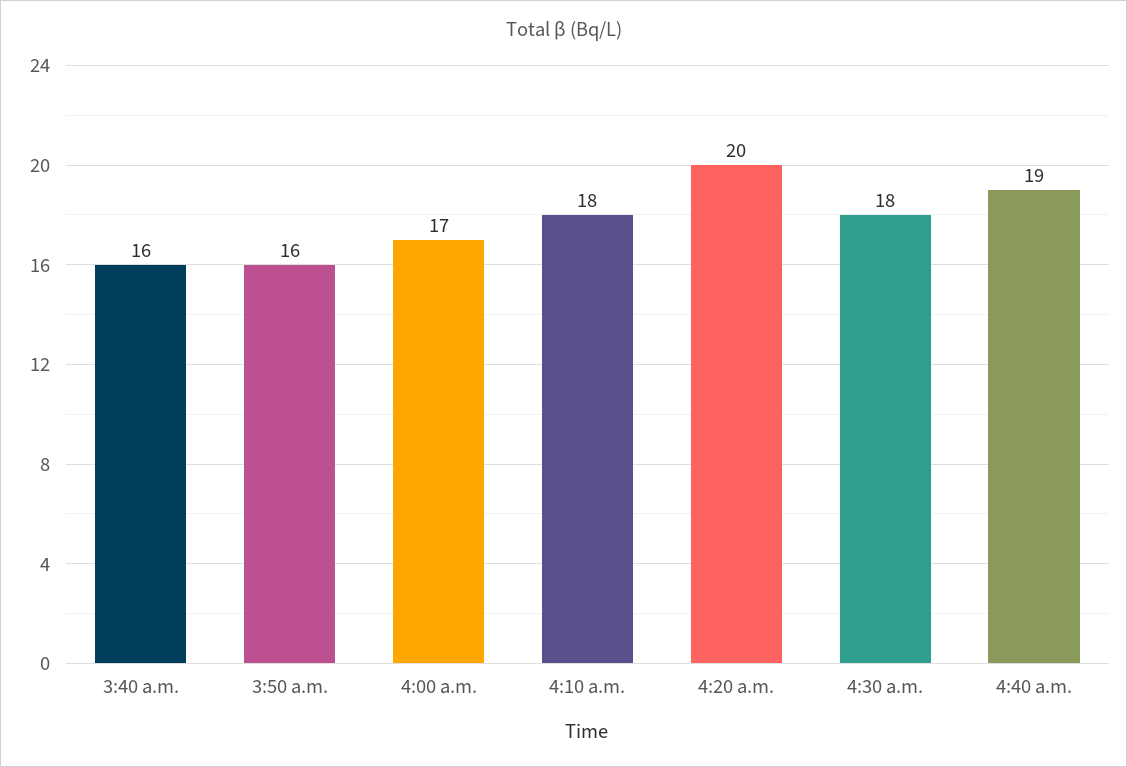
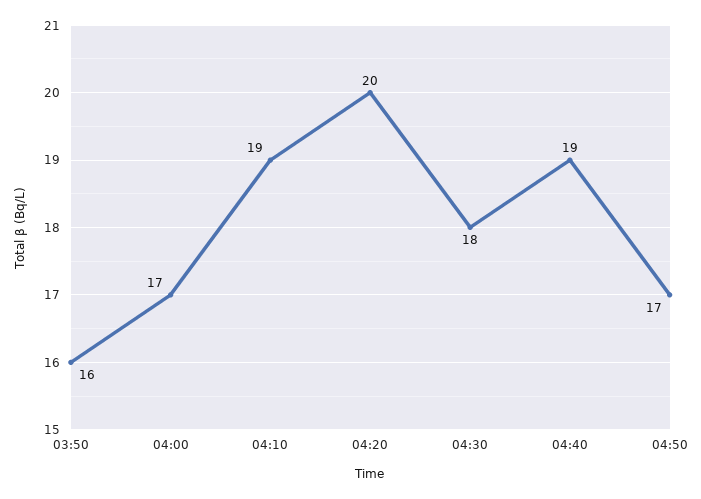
3:40 a.m.: 16 -> none
4:10 a.m.: 18 -> 19
04:50: none -> 17

